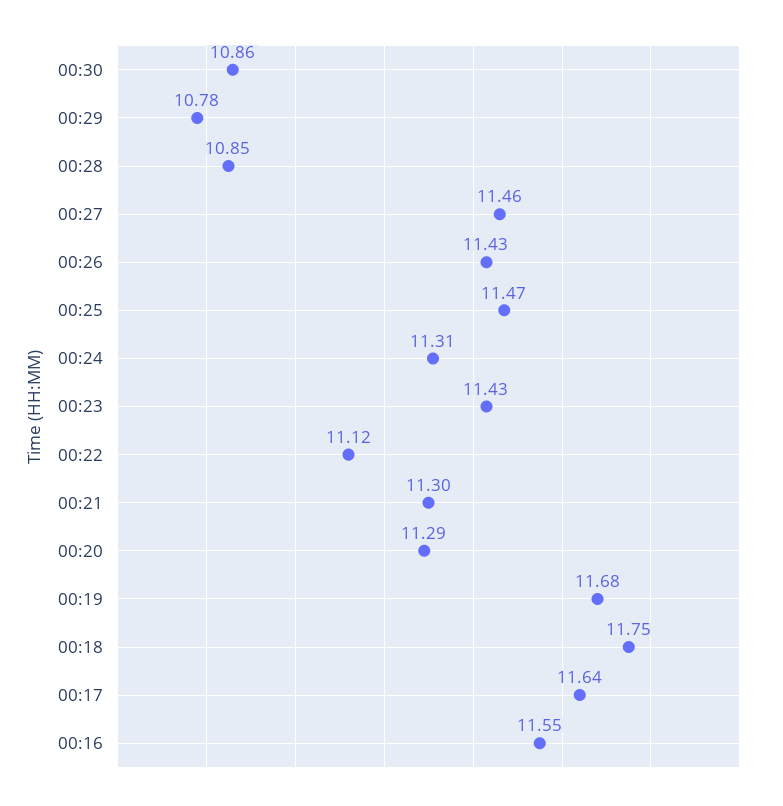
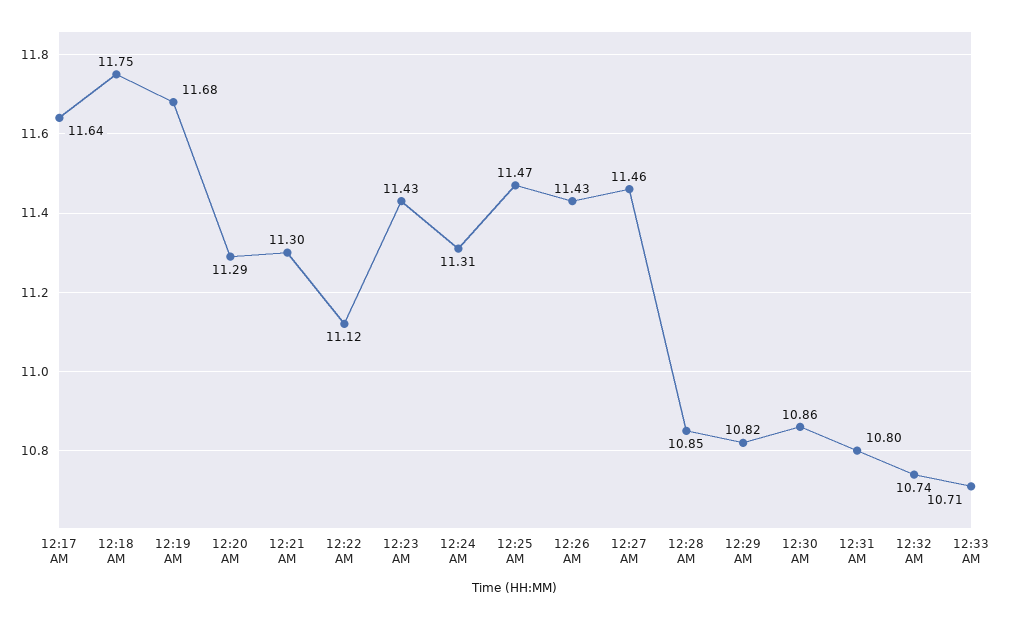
00:29: 10.78 -> 10.82
00:16: 11.55 -> none
12:31 AM: none -> 10.8
12:32 AM: none -> 10.74
12:33 AM: none -> 10.71

